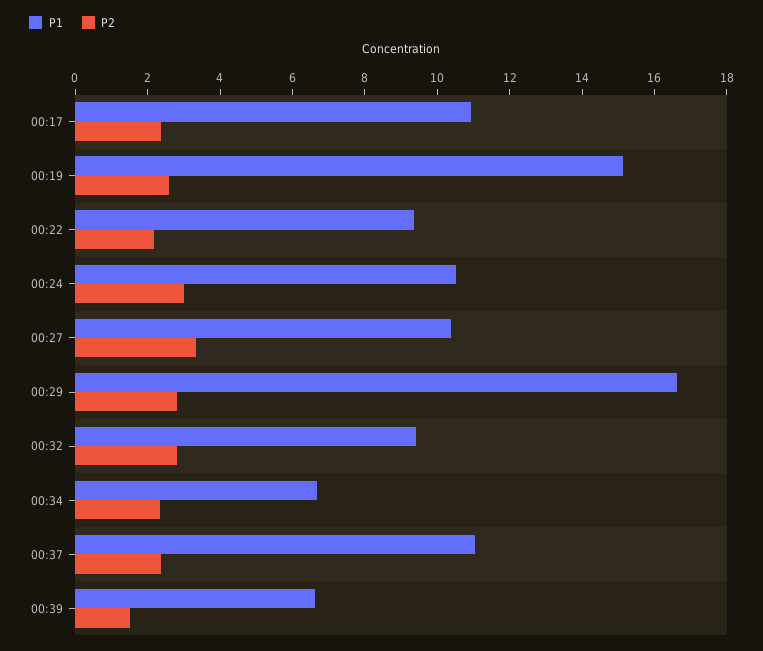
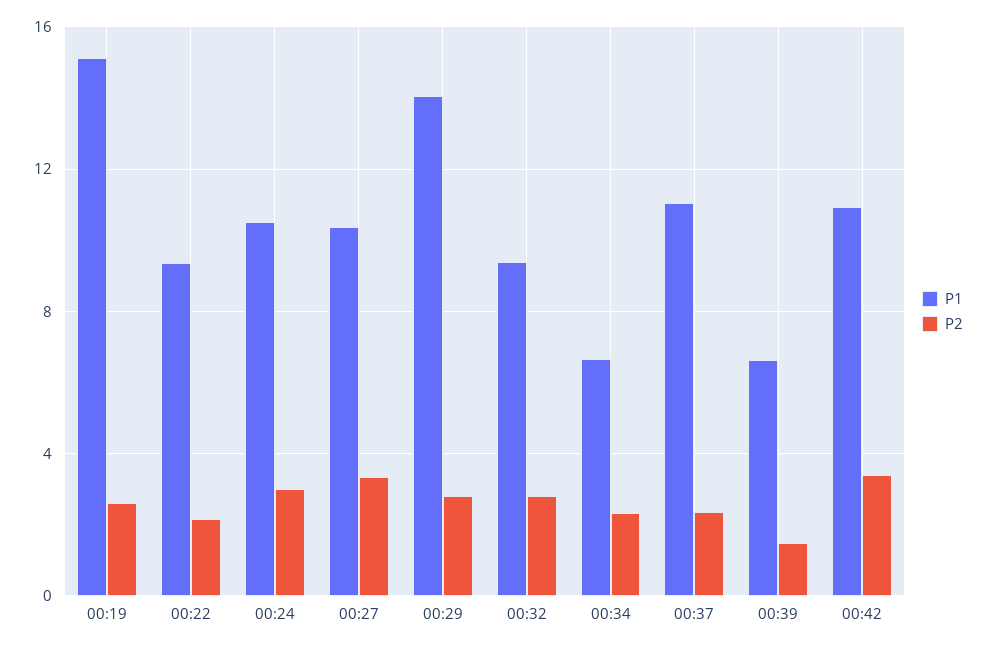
P1, 00:17: 11 -> none
P2, 00:17: 2.5 -> none
P1, 00:29: 16.5 -> 14
P1, 00:42: none -> 11
P2, 00:42: none -> 3.5

